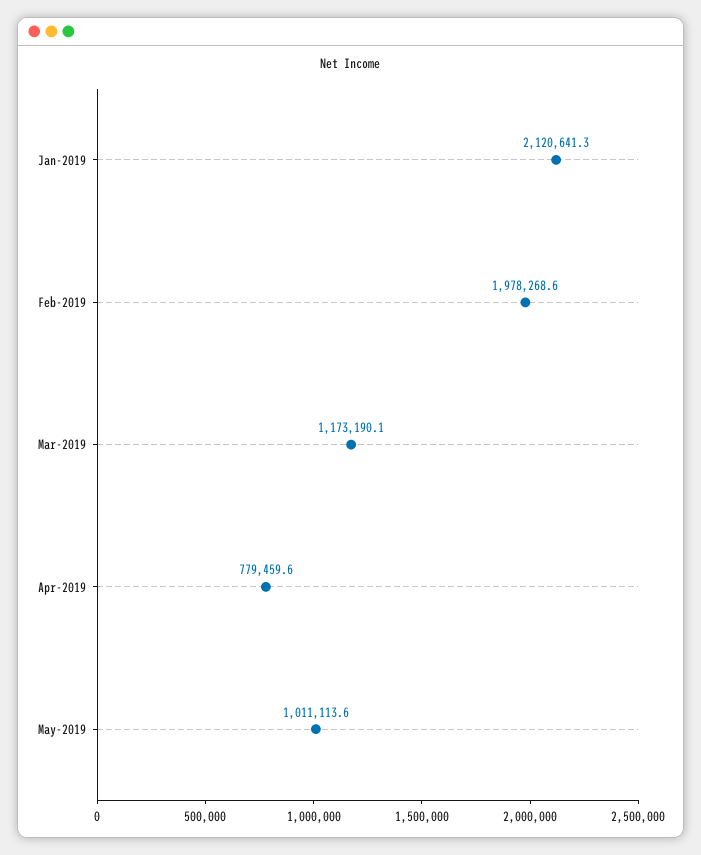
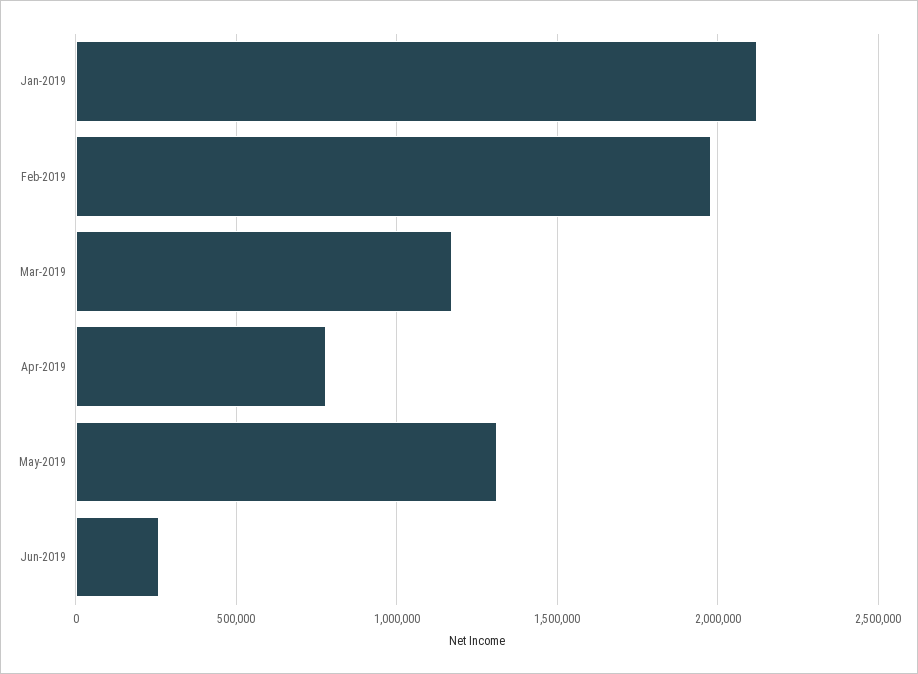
May-2019: 1011113.6 -> 1300000
Jun-2019: none -> 250000

